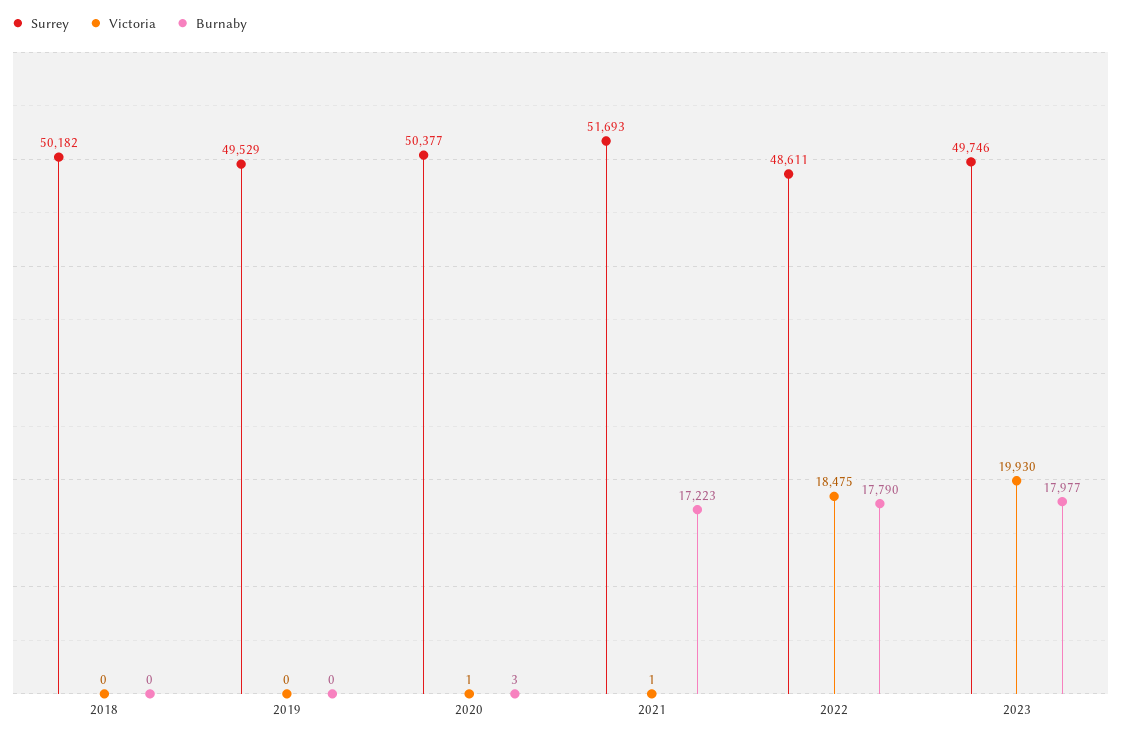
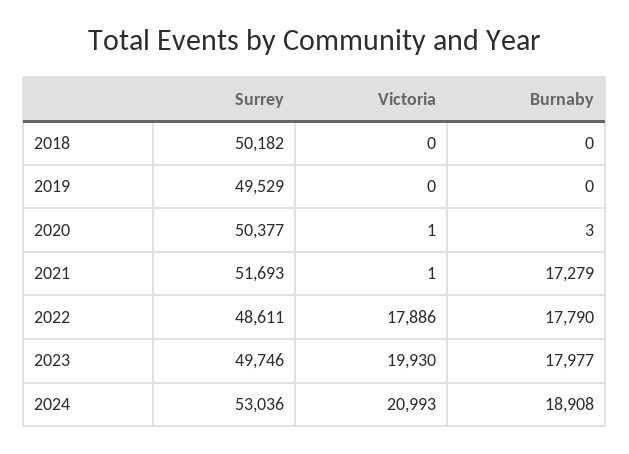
Burnaby, 2021: 17223 -> 17279
Victoria, 2022: 18475 -> 17886
Surrey, 2024: none -> 53036
Victoria, 2024: none -> 20993
Burnaby, 2024: none -> 18908

